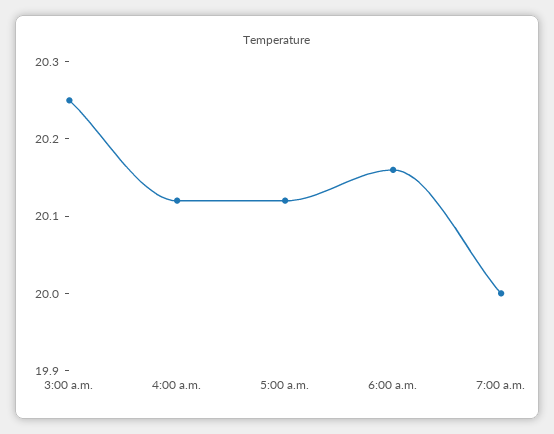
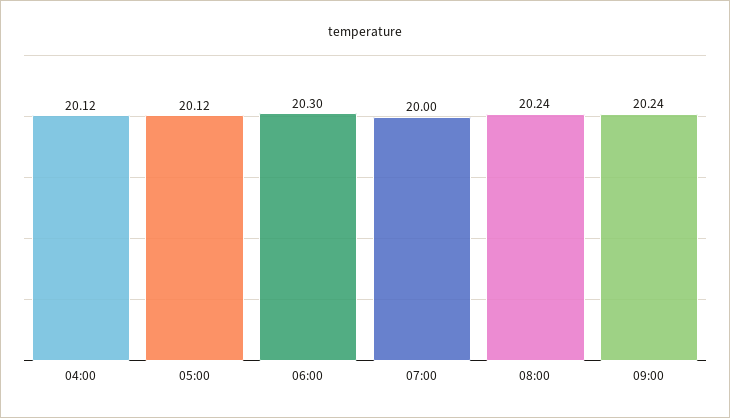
3:00 a.m.: 20.25 -> none
6:00 a.m.: 20.15 -> 20.3
08:00: none -> 20.24
09:00: none -> 20.24

